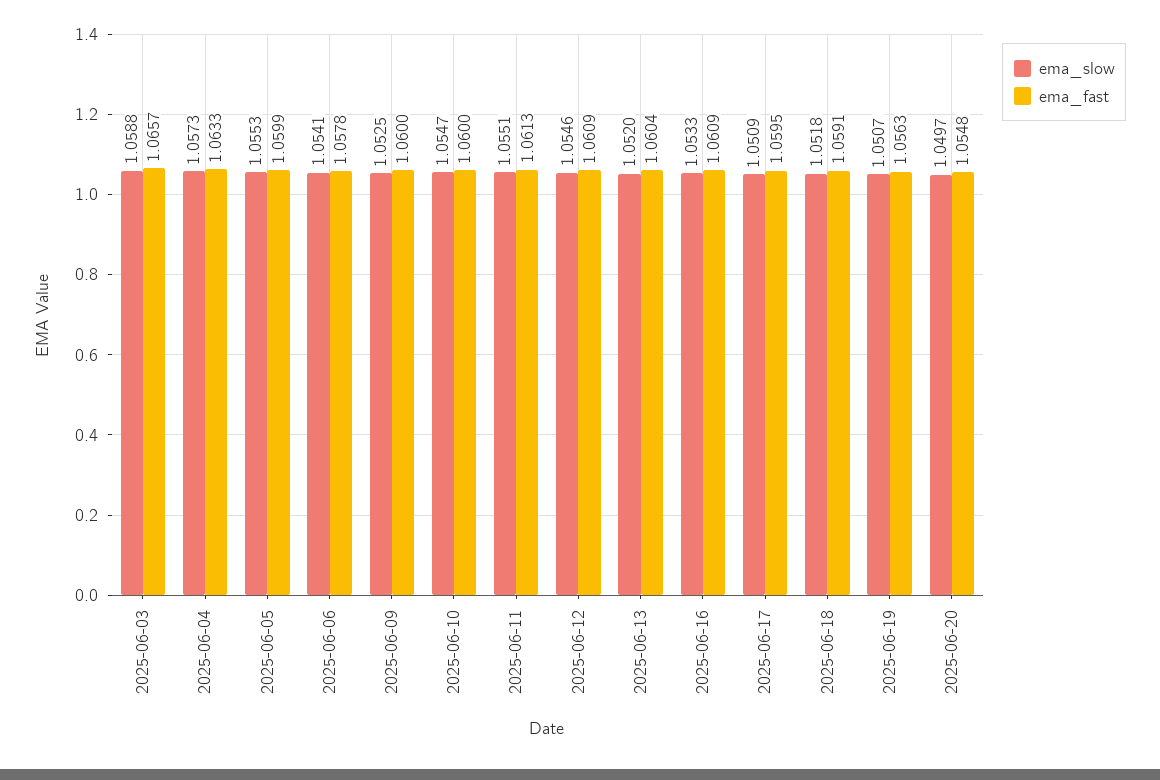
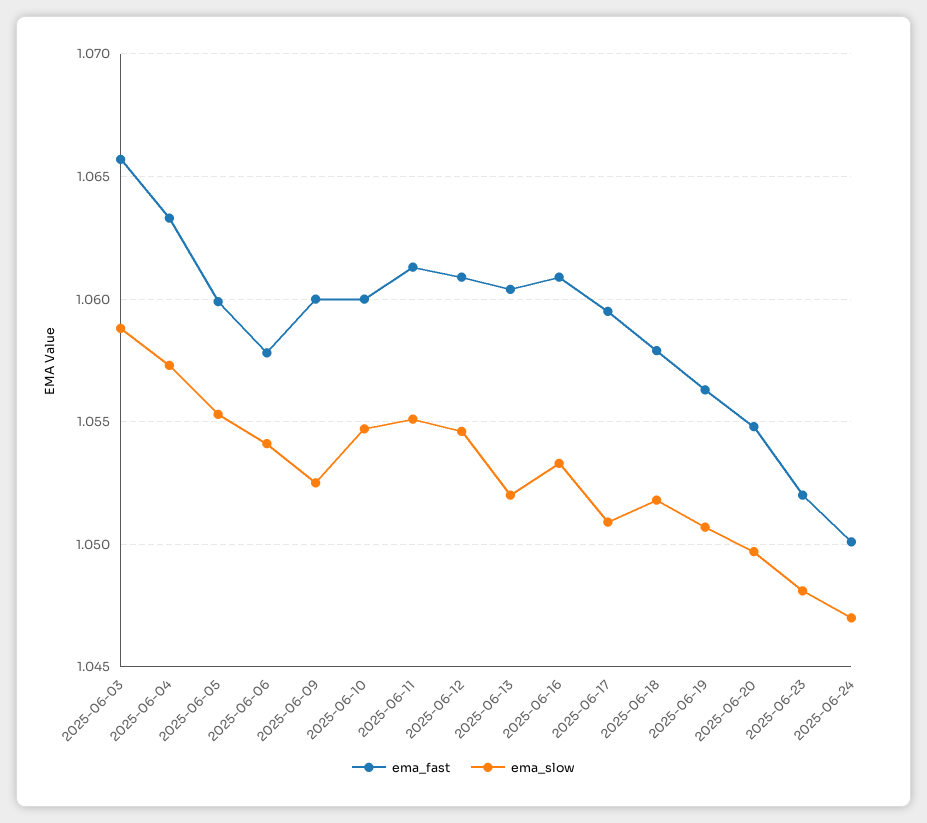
ema_fast, 2025-06-18: 1.0591 -> 1.058
ema_fast, 2025-06-23: none -> 1.052
ema_slow, 2025-06-23: none -> 1.048
ema_fast, 2025-06-24: none -> 1.05
ema_slow, 2025-06-24: none -> 1.047

